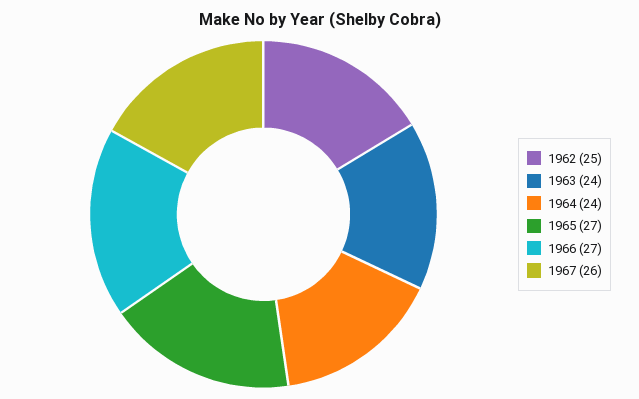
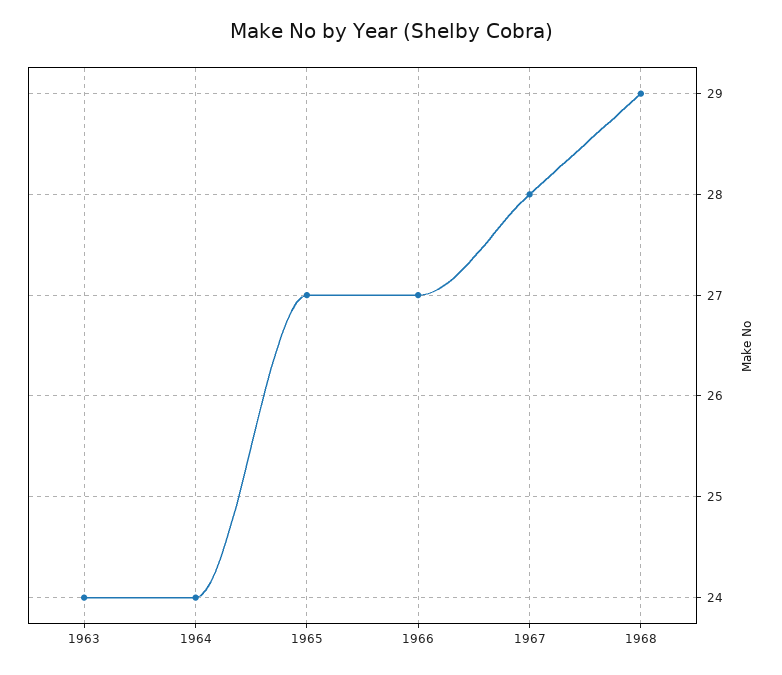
1962: 25 -> none
1967: 26 -> 28
1968: none -> 29

